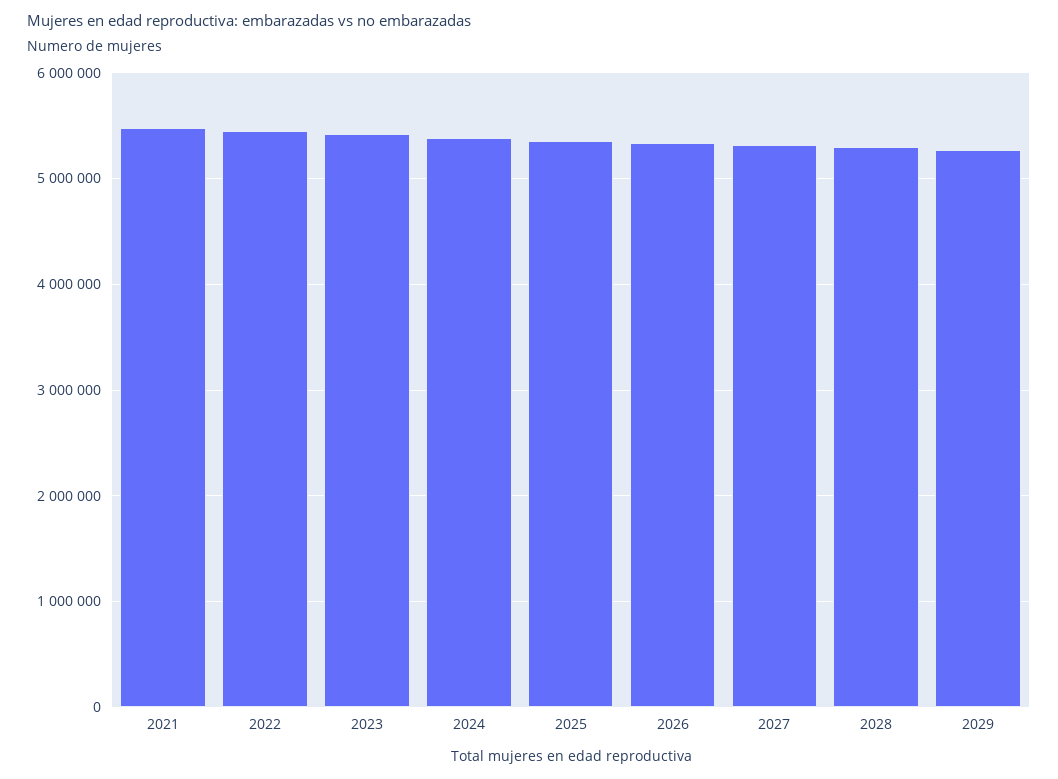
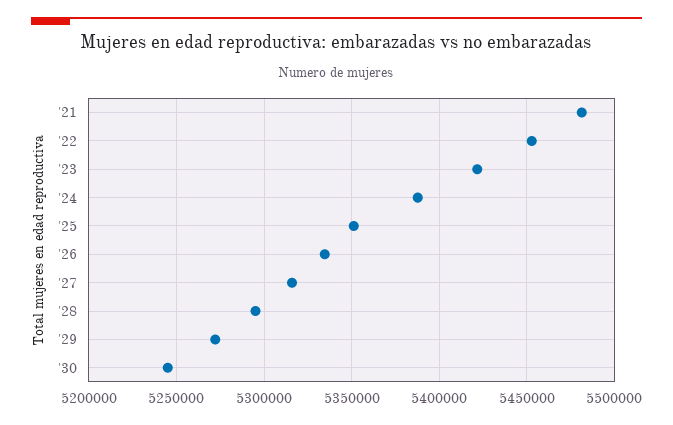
'30: none -> 5245000

